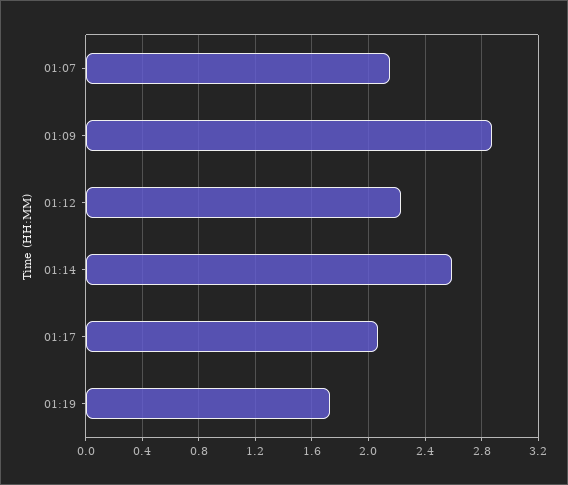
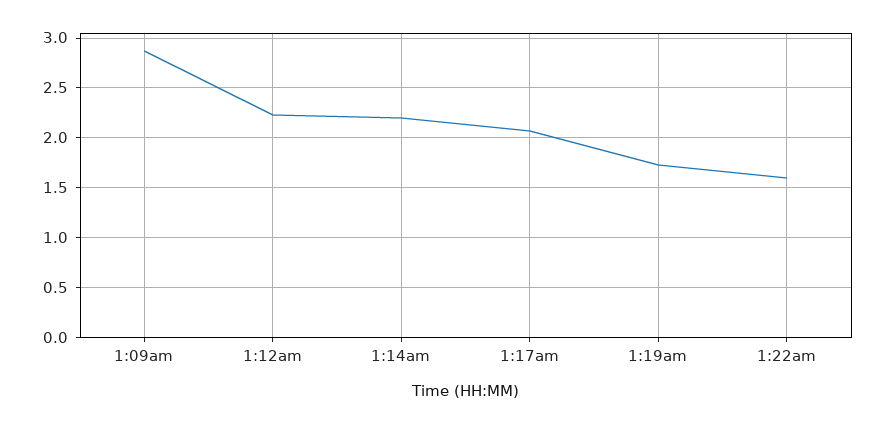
01:07: 2.15 -> none
01:14: 2.6 -> 2.2
1:22am: none -> 1.6

